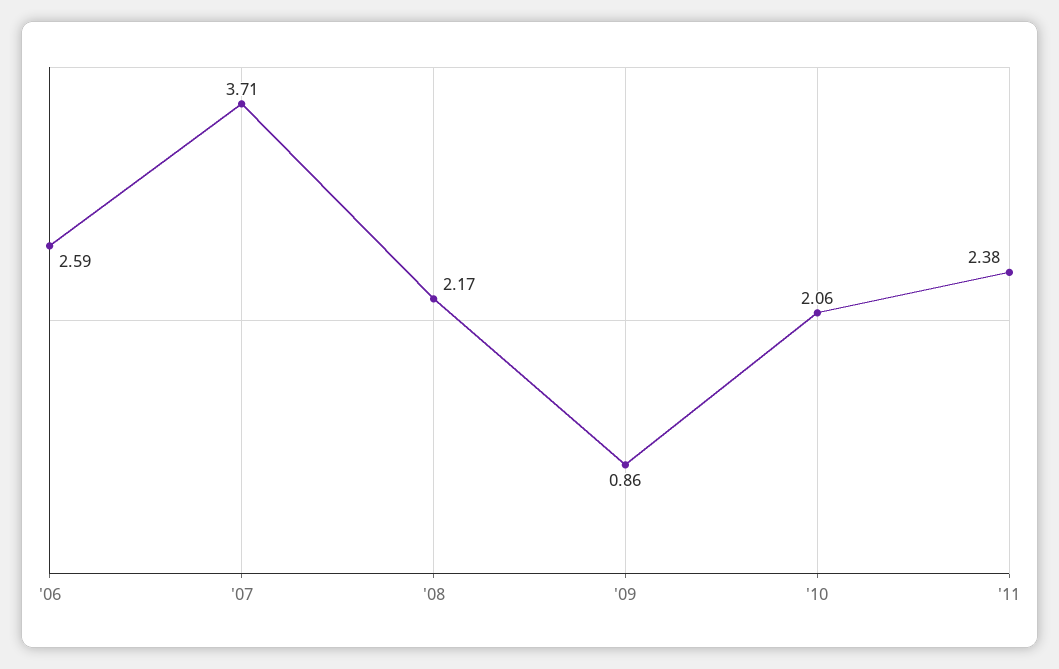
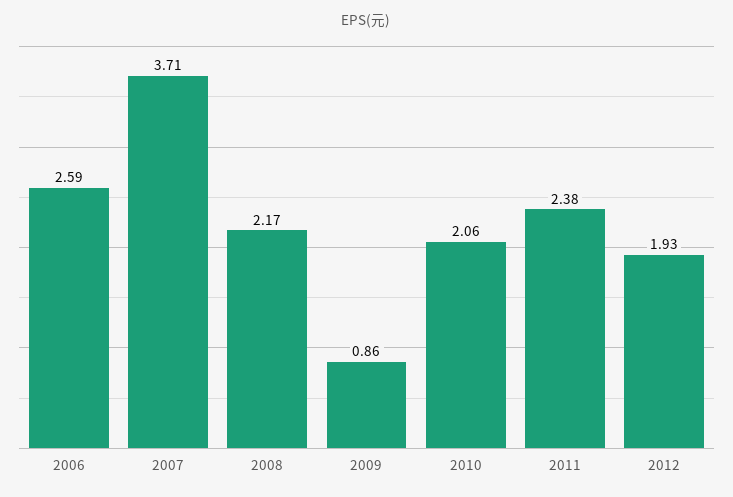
2012: none -> 1.93

